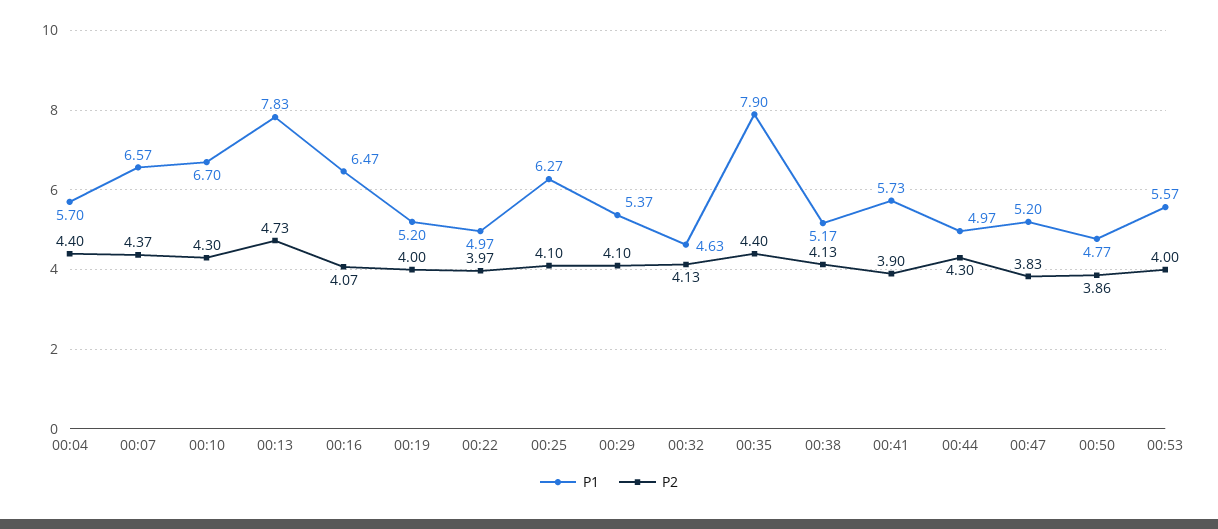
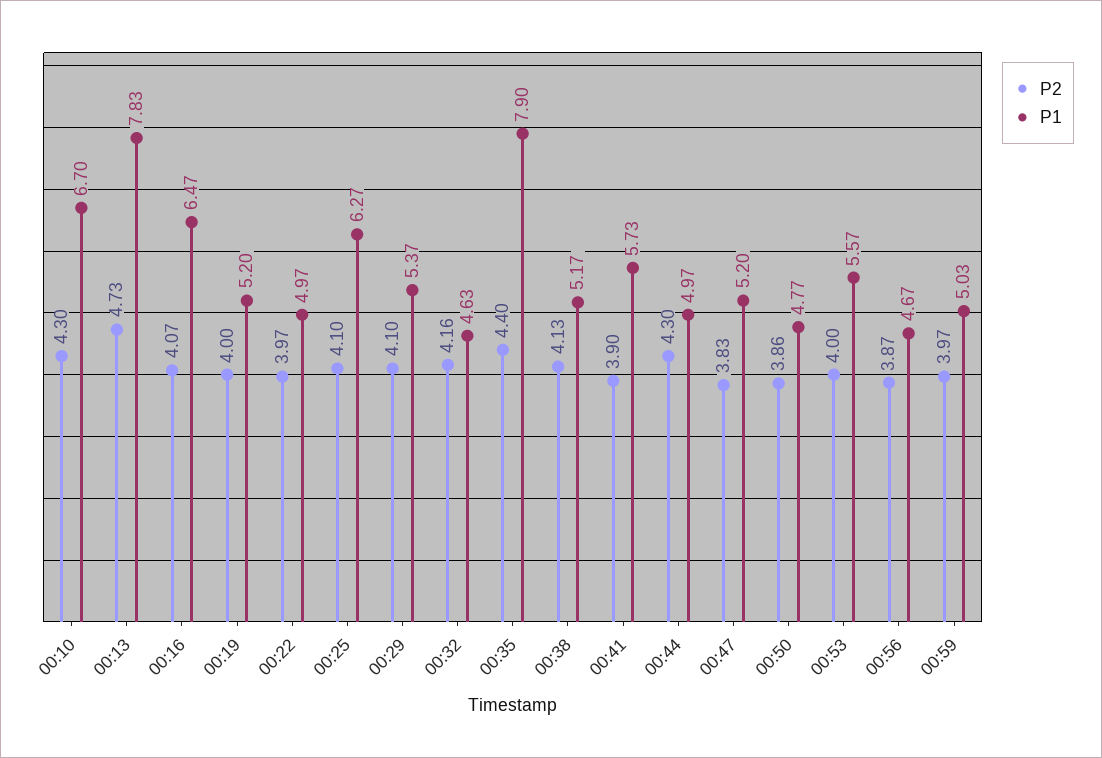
P1, 00:04: 5.7 -> none
P2, 00:04: 4.4 -> none
P1, 00:07: 6.57 -> none
P2, 00:07: 4.37 -> none
P2, 00:32: 4.13 -> 4.16
P2, 00:56: none -> 3.87
P1, 00:56: none -> 4.67
P2, 00:59: none -> 3.97
P1, 00:59: none -> 5.03

